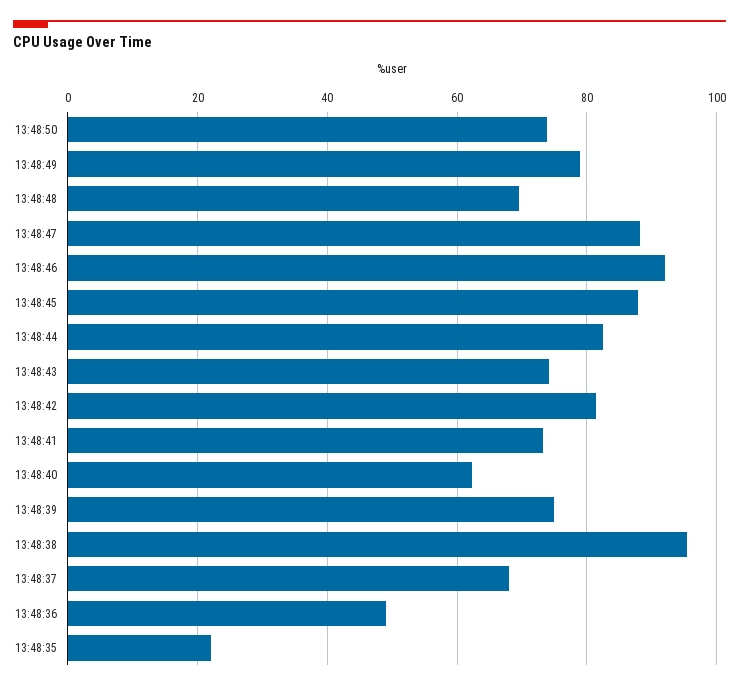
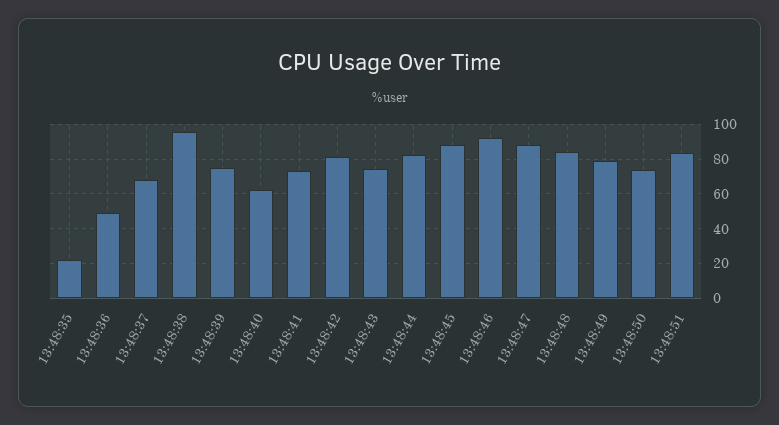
13:48:48: 70 -> 85
13:48:51: none -> 85

